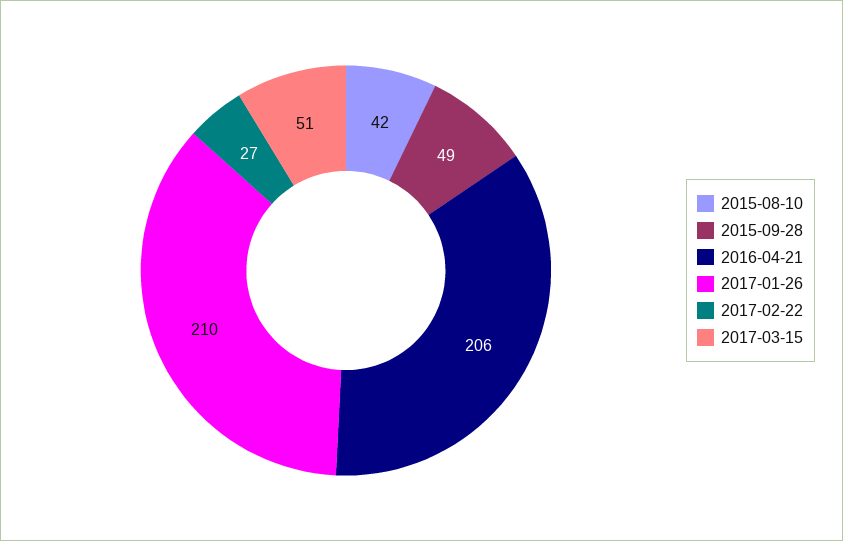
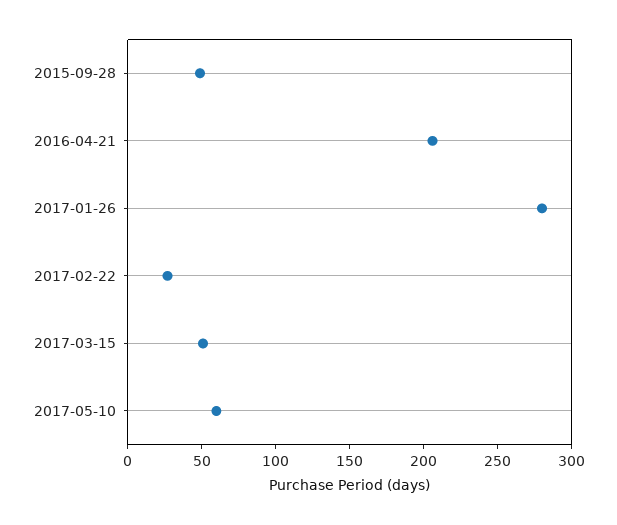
2015-08-10: 42 -> none
2017-01-26: 210 -> 280
2017-05-10: none -> 60

